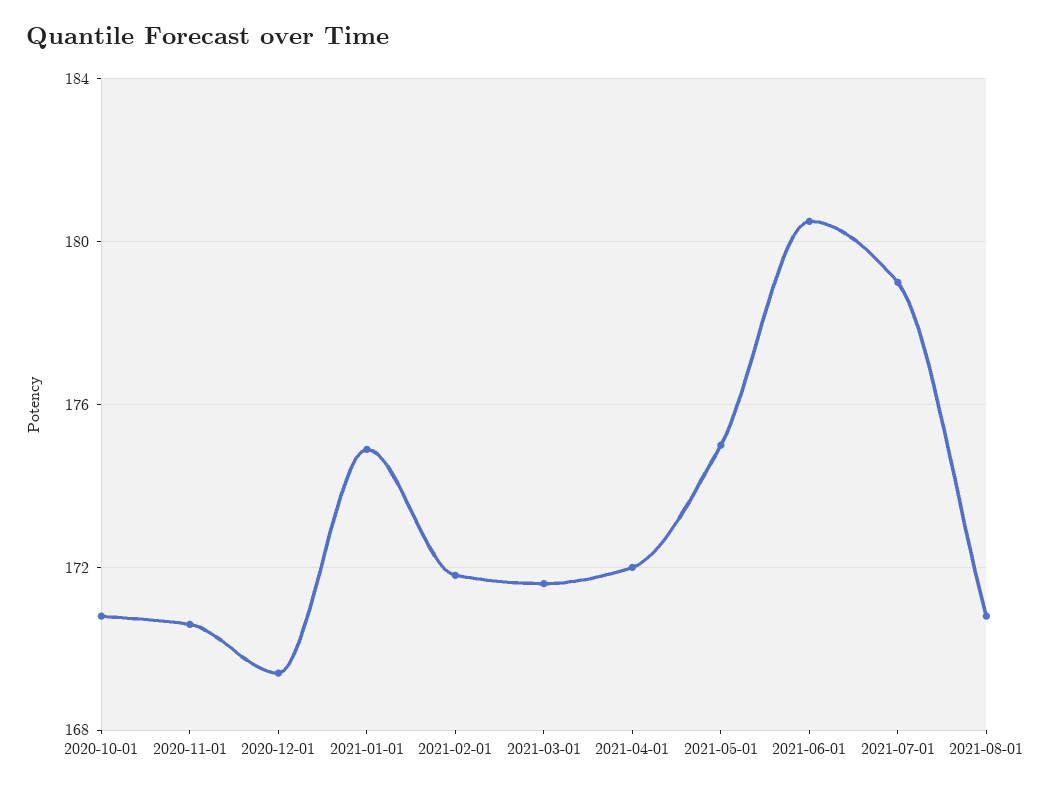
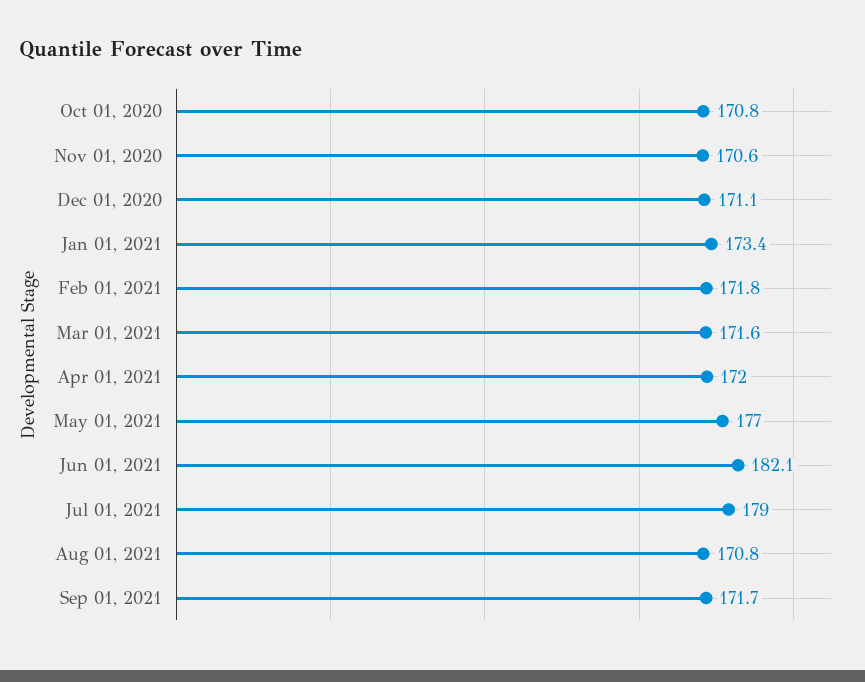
2020-12-01: 169.5 -> 171.1
2021-01-01: 175 -> 173.4
2021-05-01: 175 -> 177
2021-06-01: 180.5 -> 182.1
Sep 01, 2021: none -> 171.7

